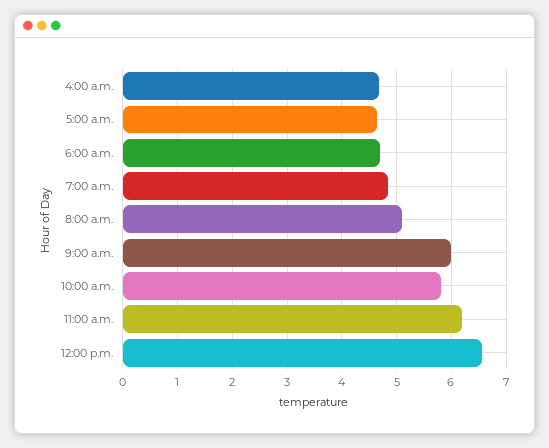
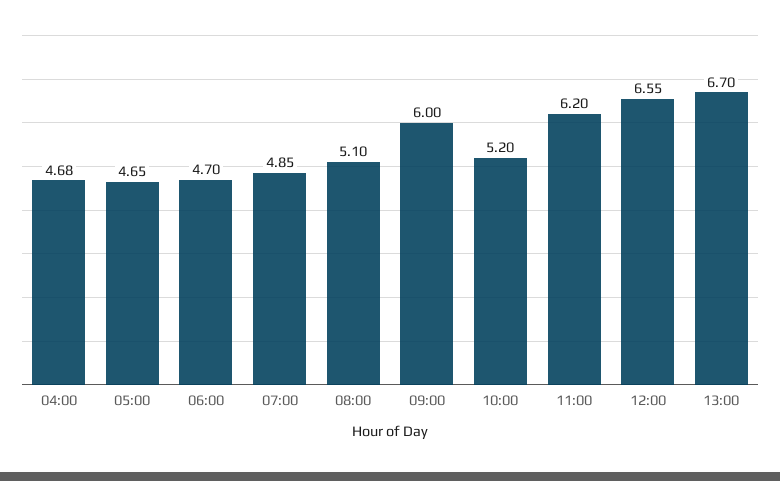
10:00 a.m.: 5.8 -> 5.2
13:00: none -> 6.7

